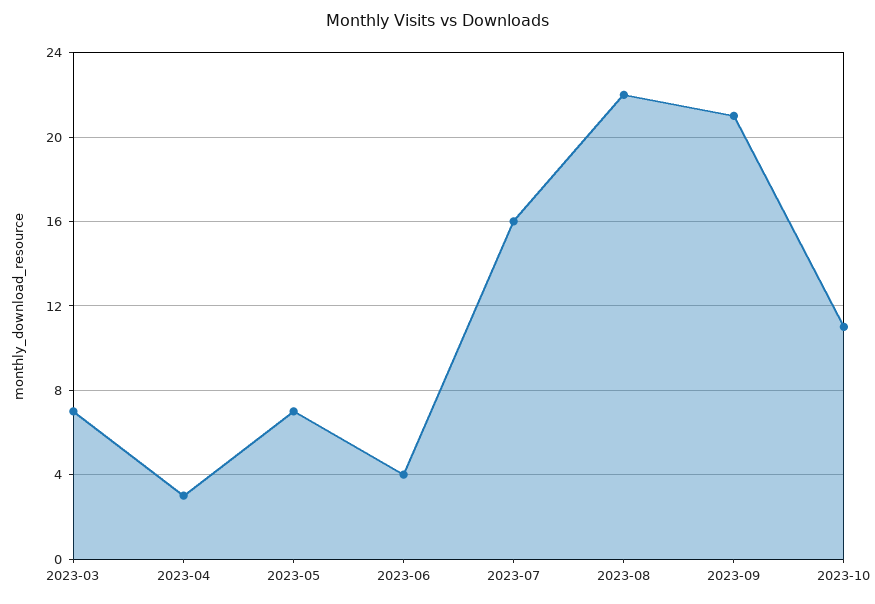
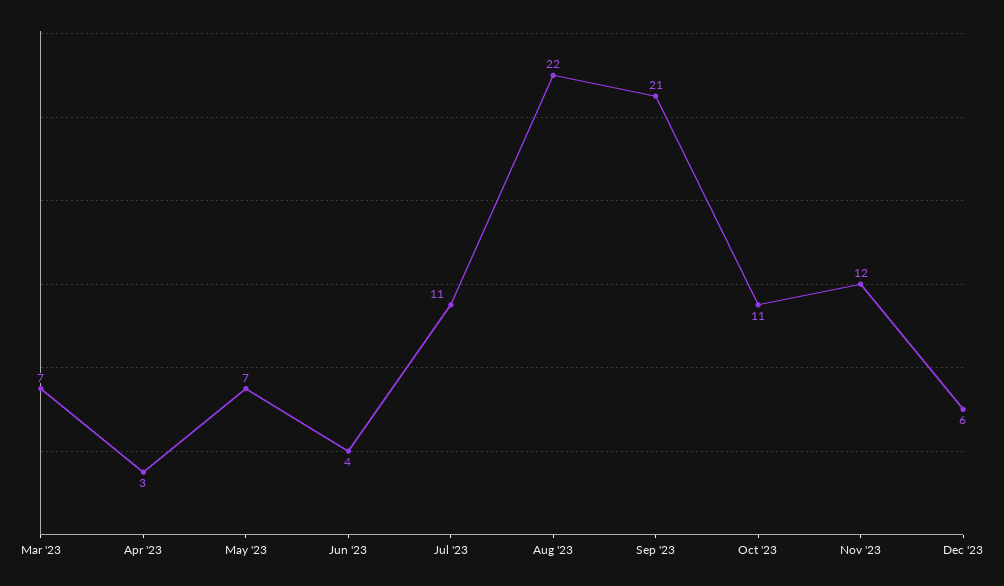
2023-07: 16 -> 11
Nov '23: none -> 12
Dec '23: none -> 6

